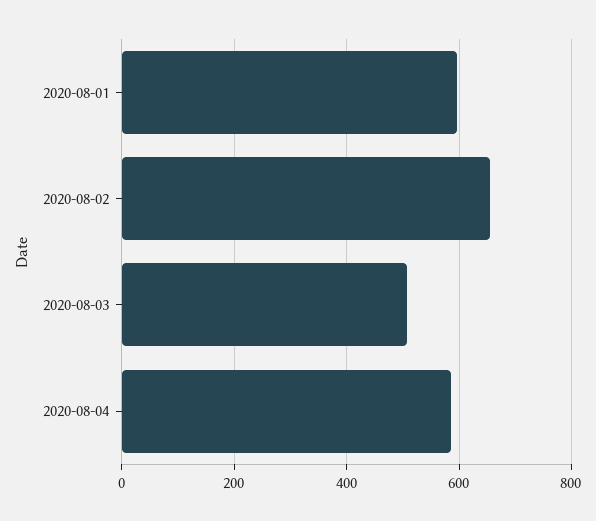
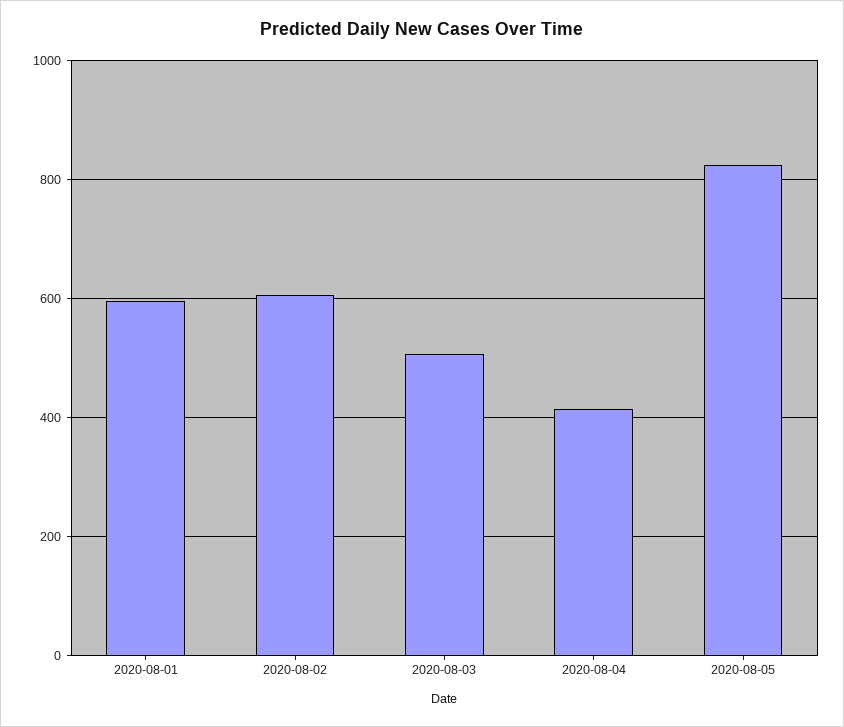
2020-08-02: 660 -> 600
2020-08-04: 580 -> 420
2020-08-05: none -> 820

